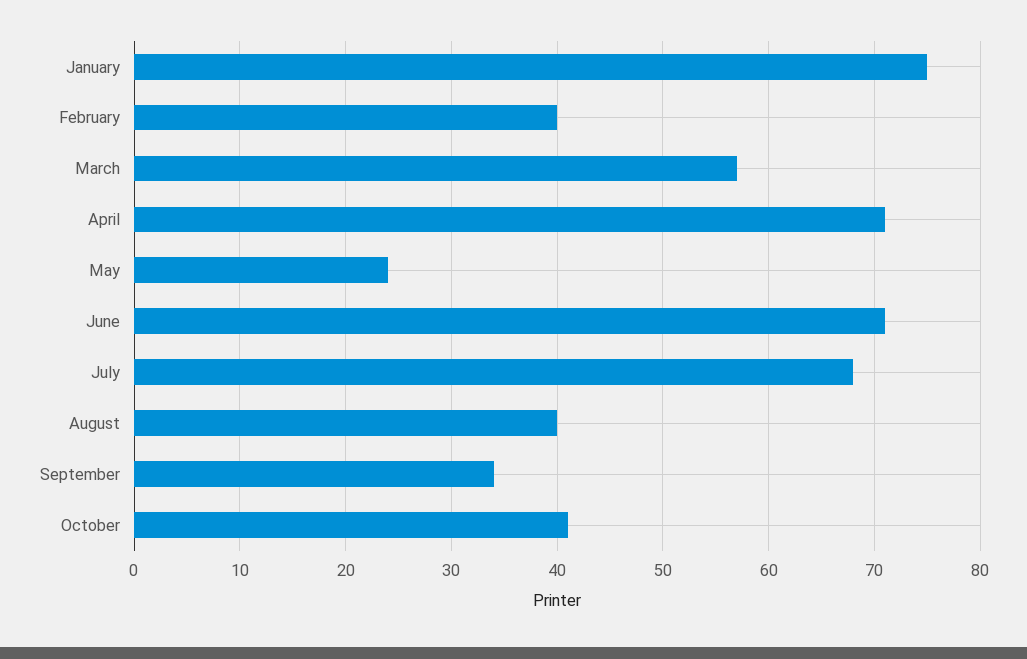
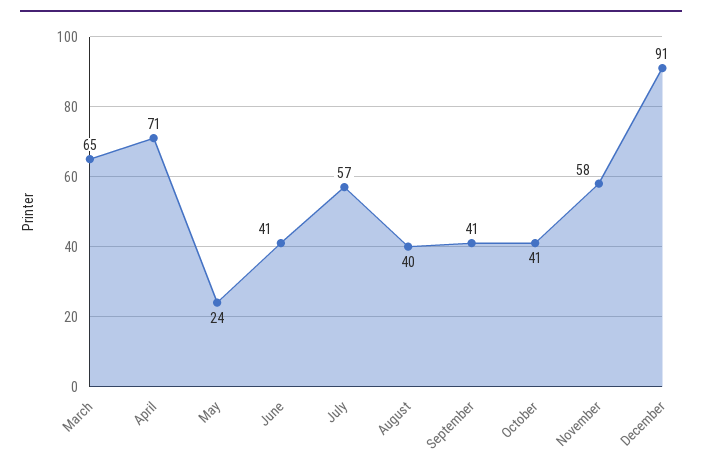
January: 75 -> none
February: 40 -> none
March: 57 -> 65
June: 71 -> 41
July: 68 -> 57
September: 34 -> 41
November: none -> 58
December: none -> 91

